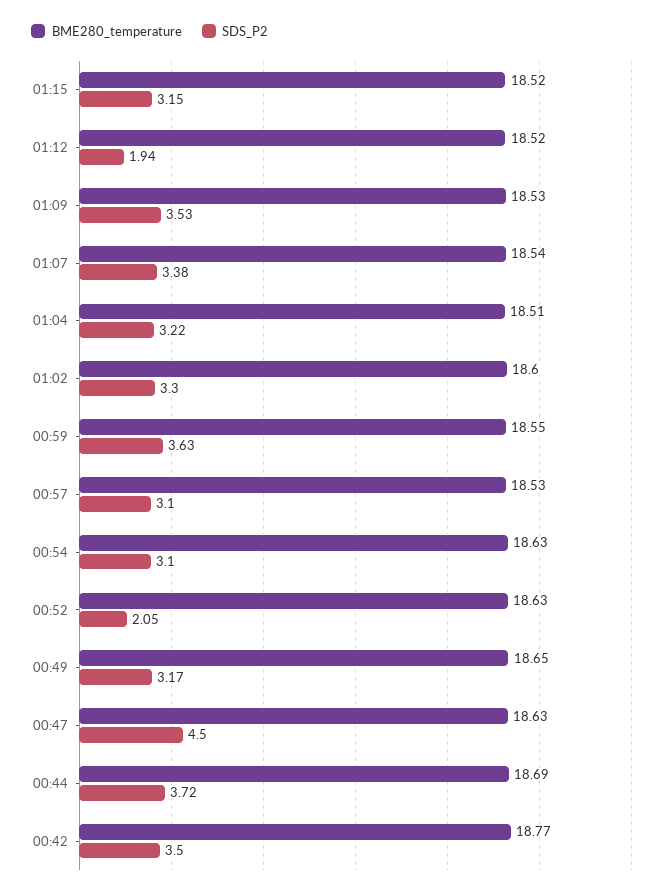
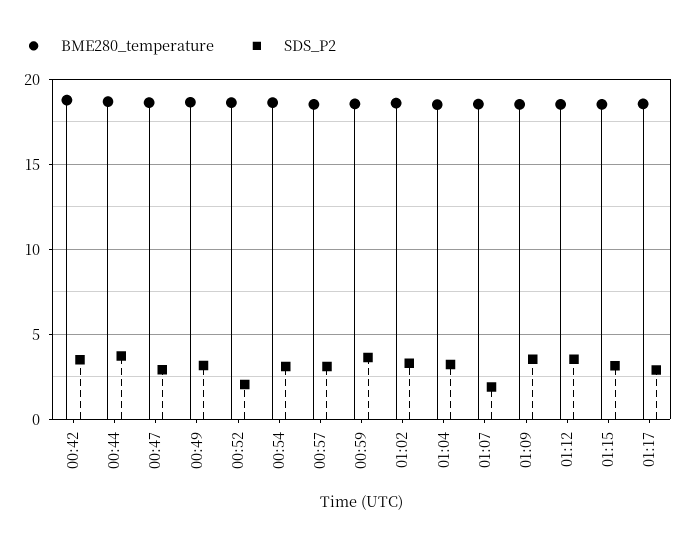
SDS_P2, 01:12: 1.94 -> 3.5
SDS_P2, 01:07: 3.38 -> 2
SDS_P2, 00:47: 4.5 -> 3
BME280_temperature, 01:17: none -> 18.5
SDS_P2, 01:17: none -> 3

